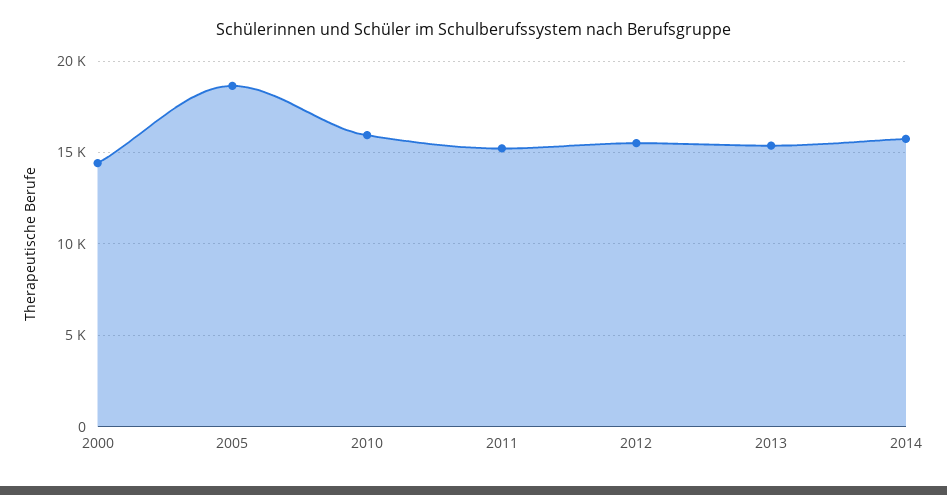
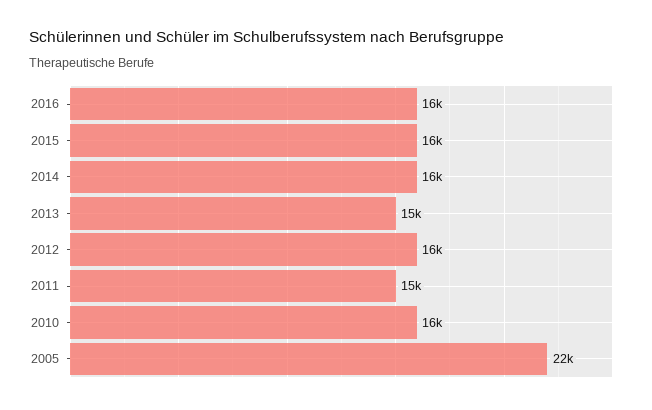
2000: 14500 -> none
2005: 18500 -> 22000
2016: none -> 16000
2015: none -> 16000

